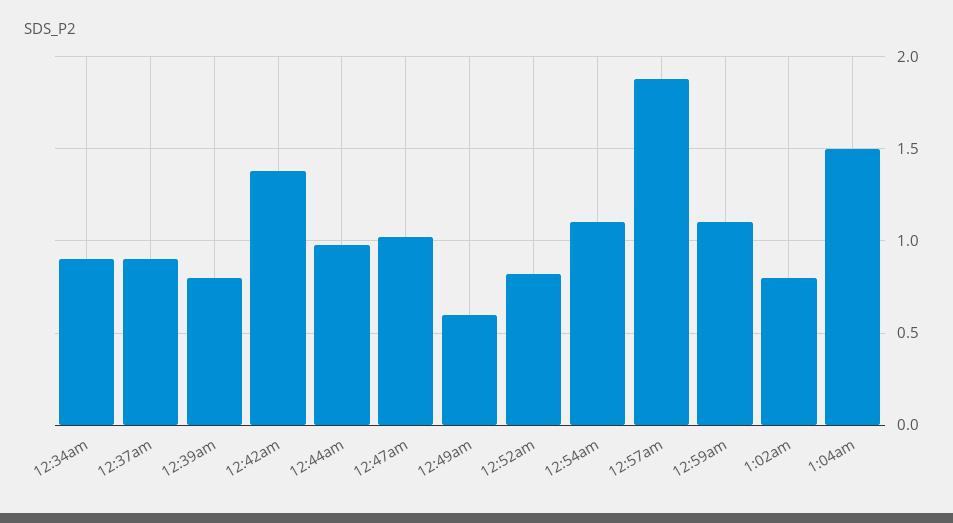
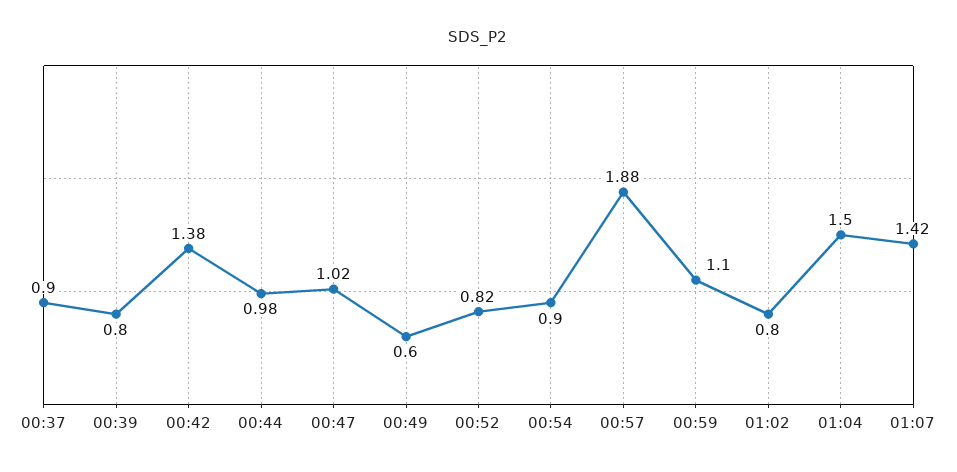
12:34am: 0.9 -> none
12:54am: 1.1 -> 0.9
01:07: none -> 1.42

